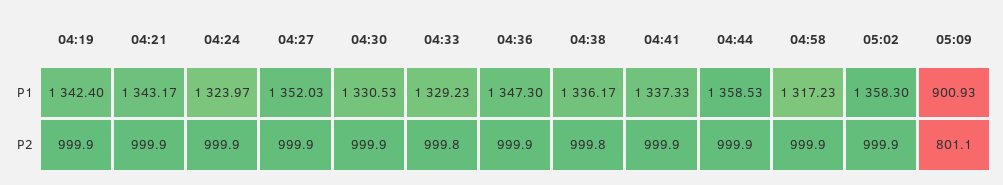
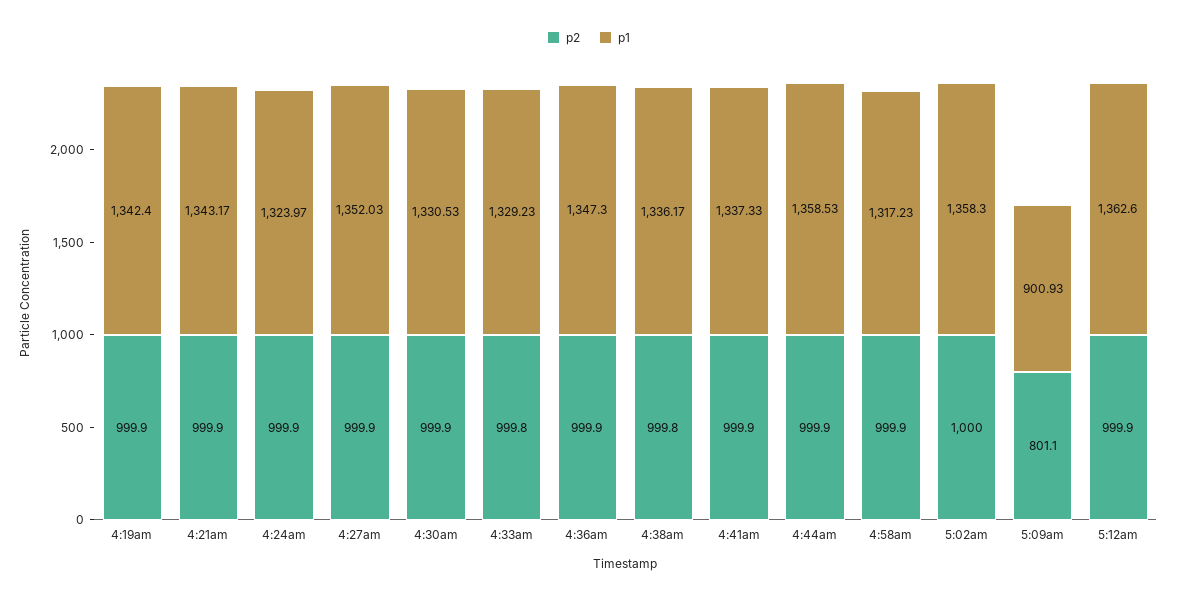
P2, 05:02: 999.9 -> 1000
P2, 5:12am: none -> 999.9
P1, 5:12am: none -> 1362.6

